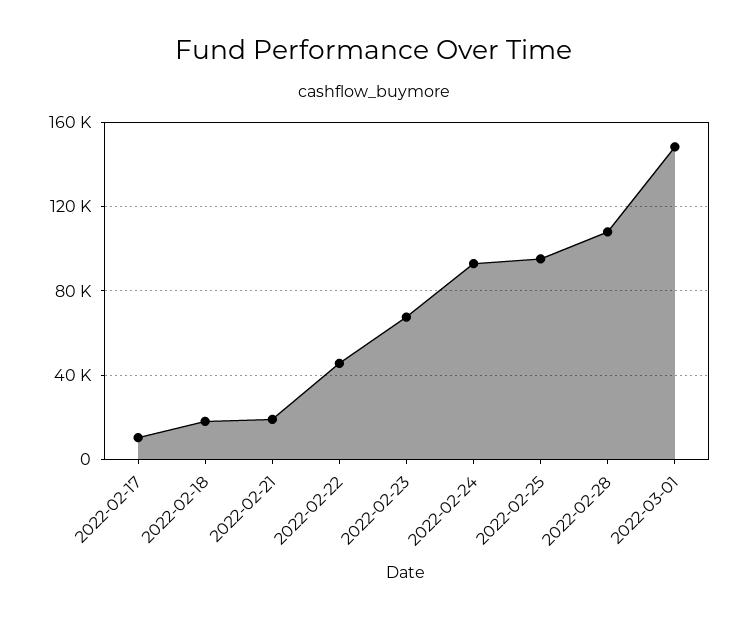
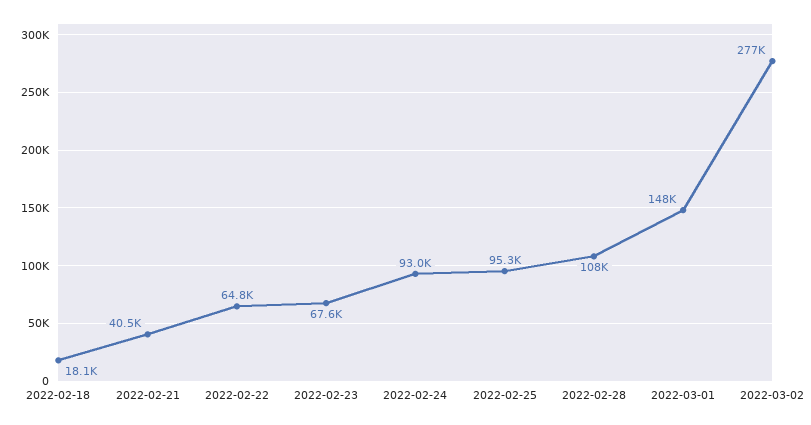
2022-02-17: 10000 -> none
2022-02-21: 20000 -> 40500
2022-02-22: 45000 -> 64800
2022-03-02: none -> 277000

